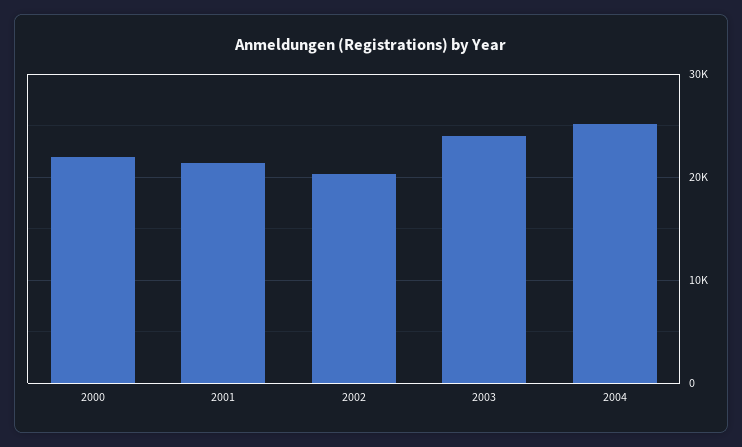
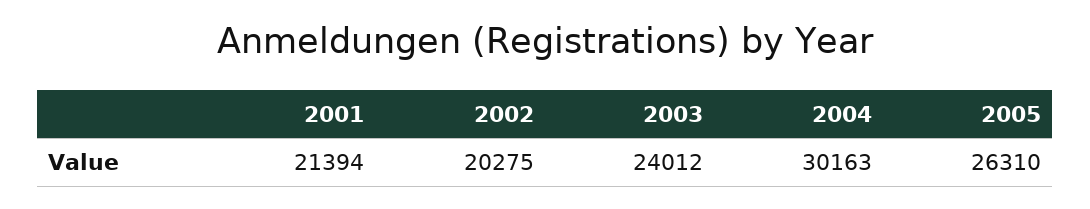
2000: 22000 -> none
2004: 25000 -> 30163
2005: none -> 26310

